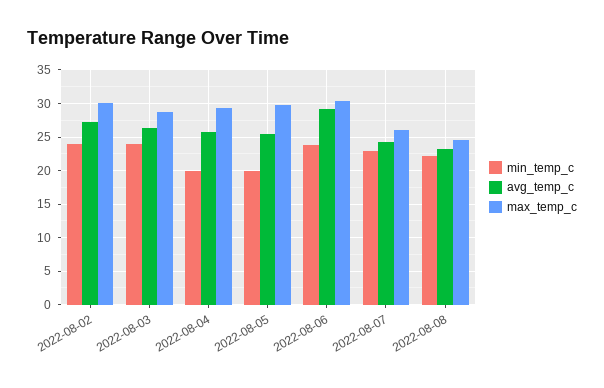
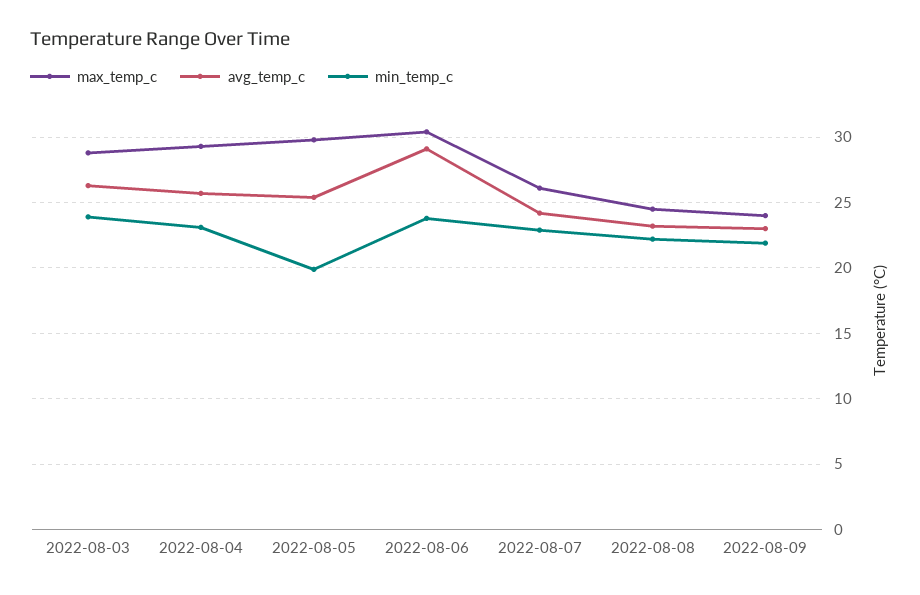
min_temp_c, 2022-08-02: 24 -> none
avg_temp_c, 2022-08-02: 27 -> none
max_temp_c, 2022-08-02: 30 -> none
min_temp_c, 2022-08-04: 20 -> 23
max_temp_c, 2022-08-09: none -> 24
avg_temp_c, 2022-08-09: none -> 23
min_temp_c, 2022-08-09: none -> 22

